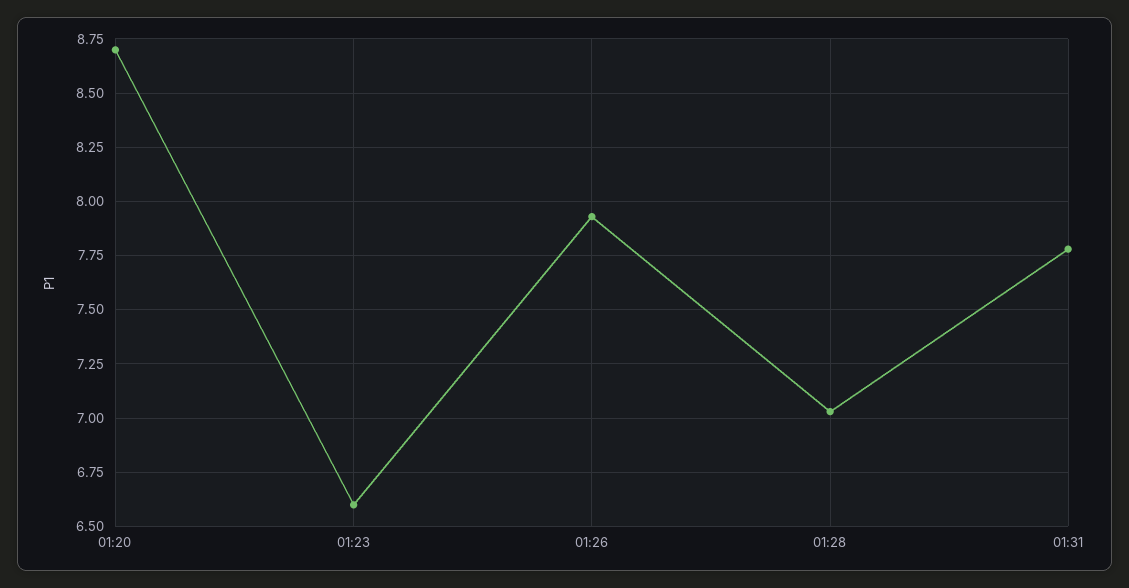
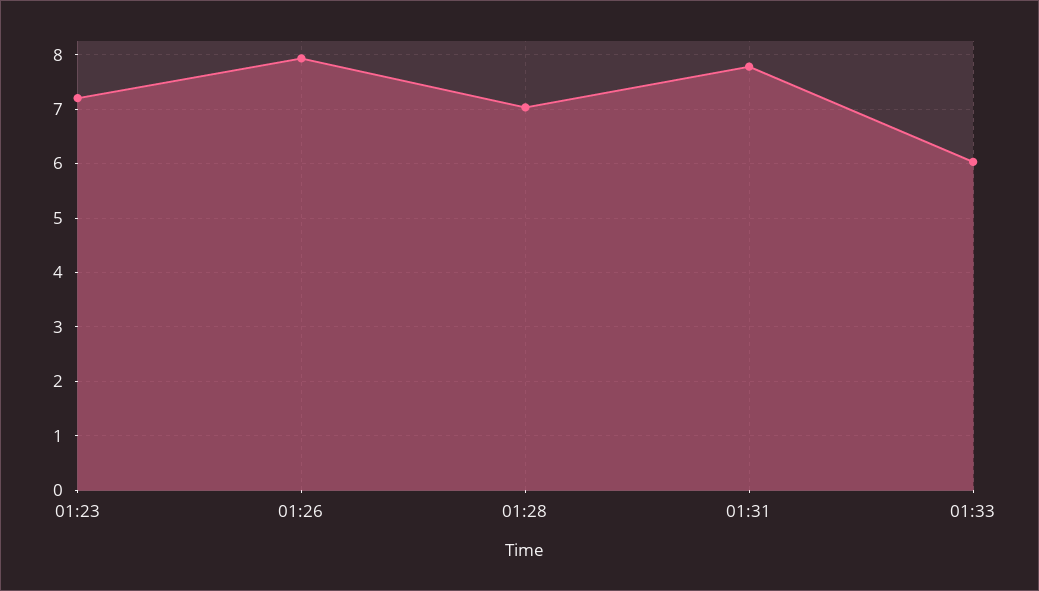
01:20: 8.7 -> none
01:23: 6.6 -> 7.2
01:33: none -> 6

